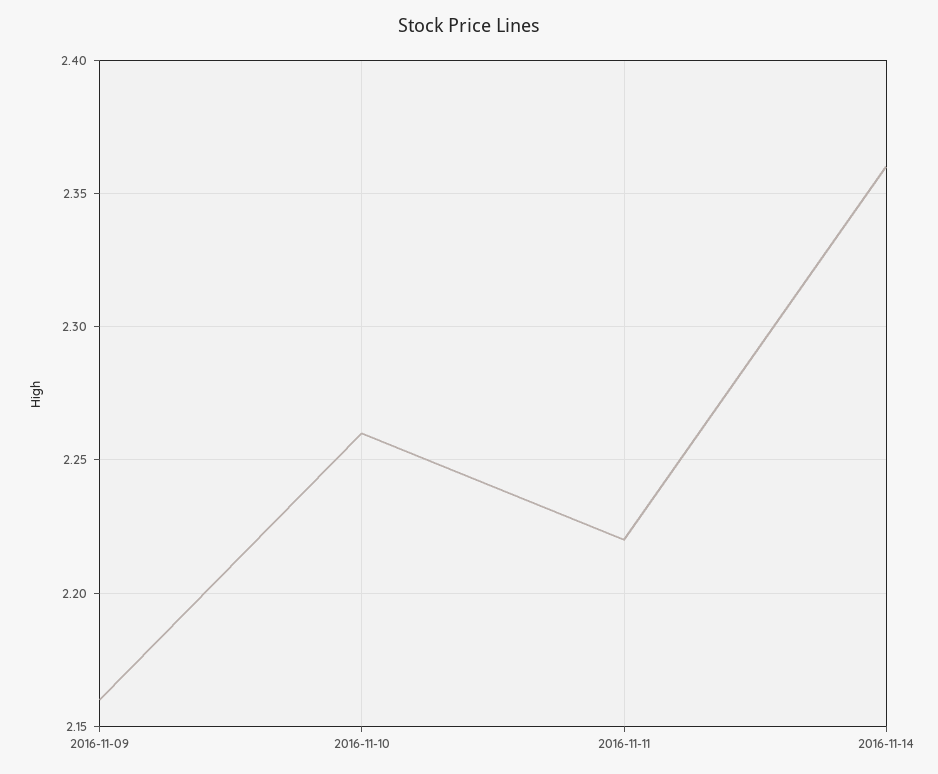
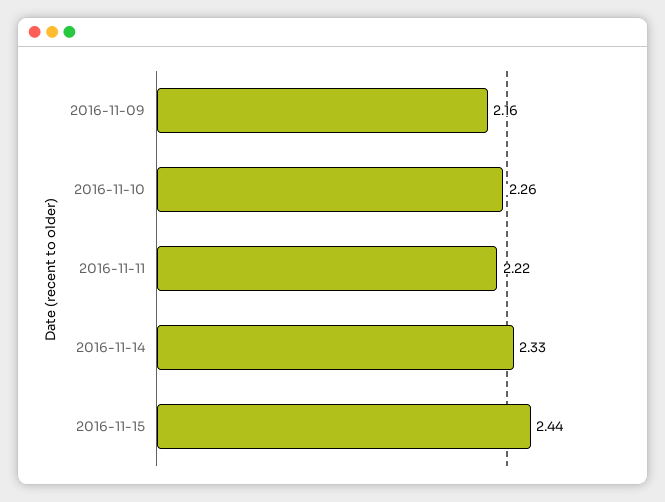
2016-11-14: 2.36 -> 2.33
2016-11-15: none -> 2.44

